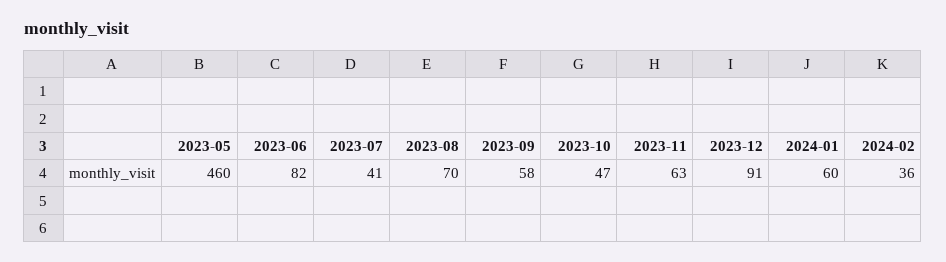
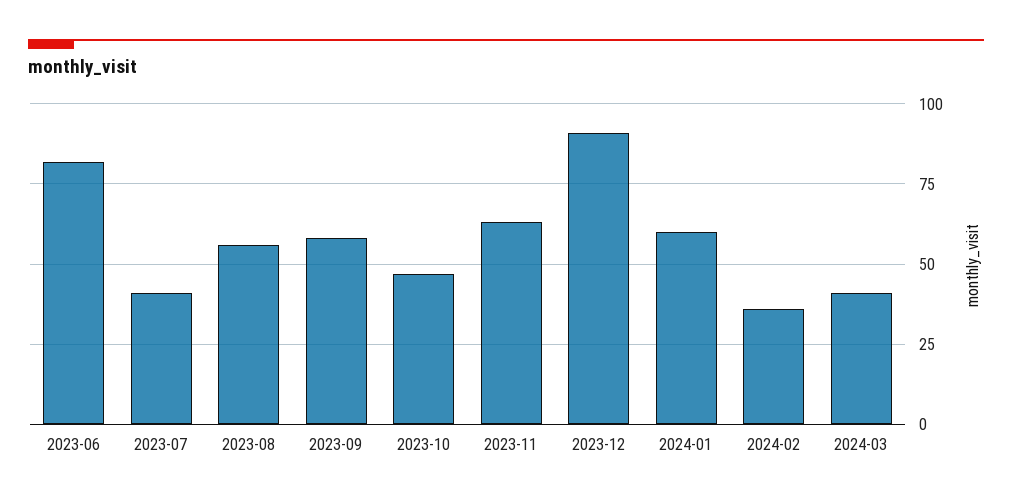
2023-05: 460 -> none
2023-08: 70 -> 55
2024-03: none -> 40

